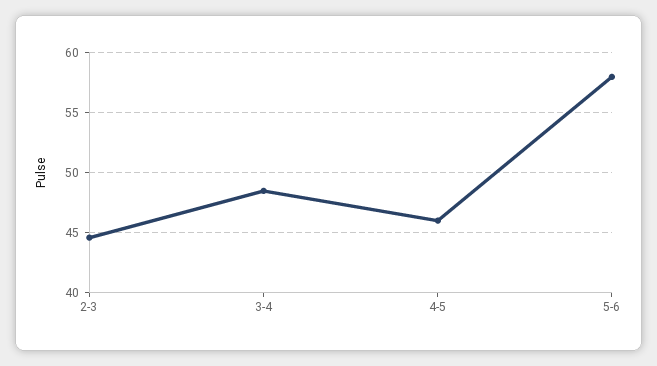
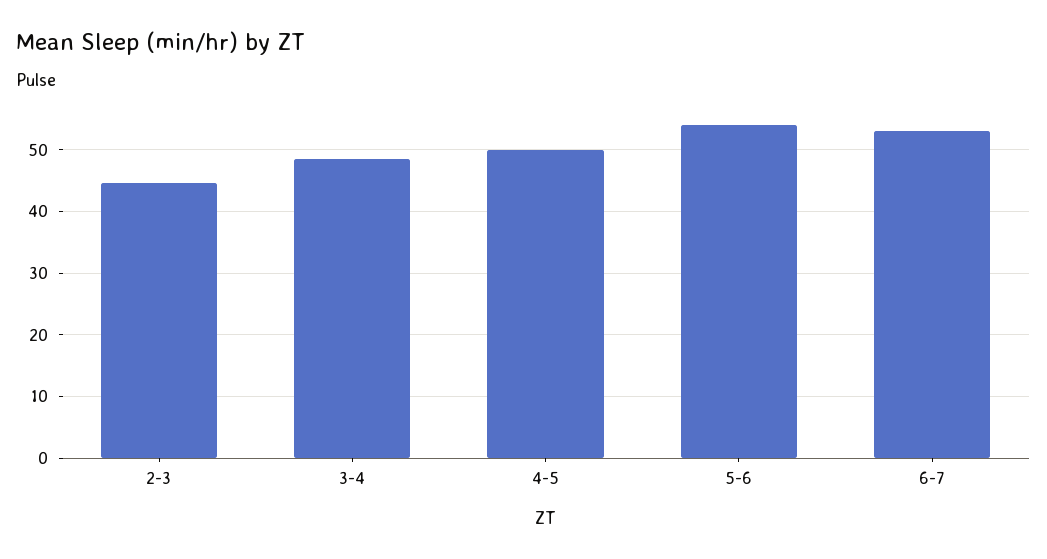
4-5: 46 -> 50
5-6: 58 -> 54
6-7: none -> 53

